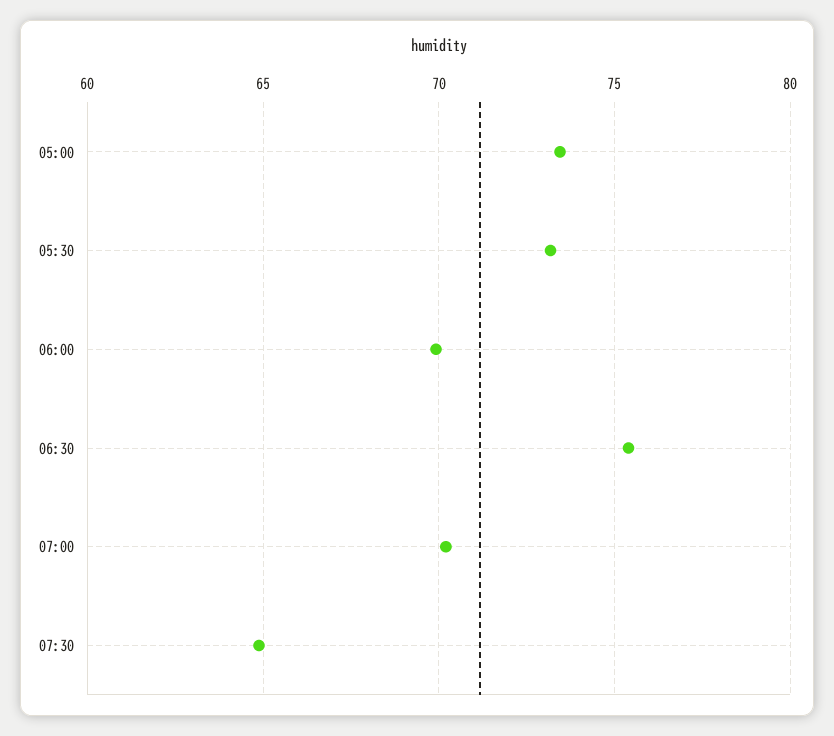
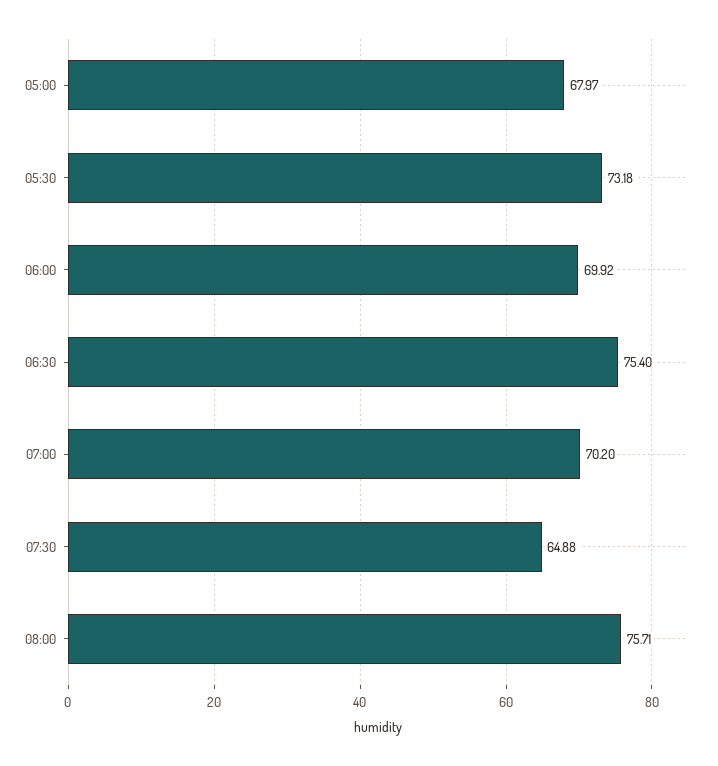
05:00: 73.5 -> 67.97
08:00: none -> 75.71

